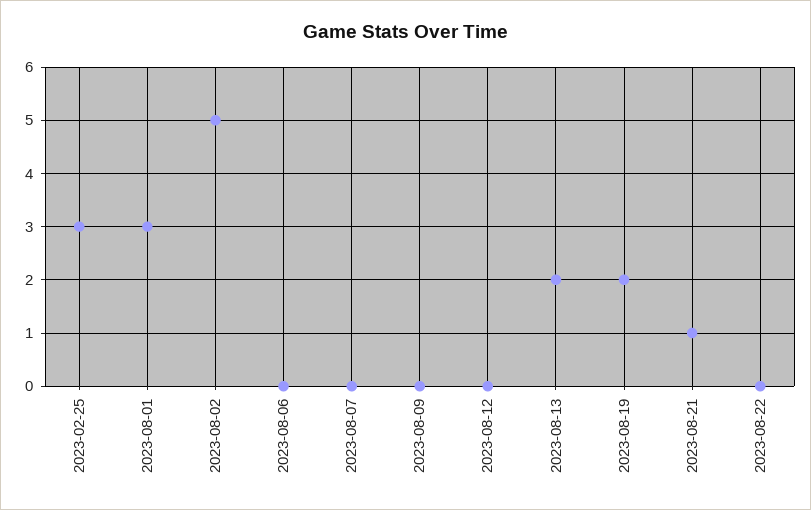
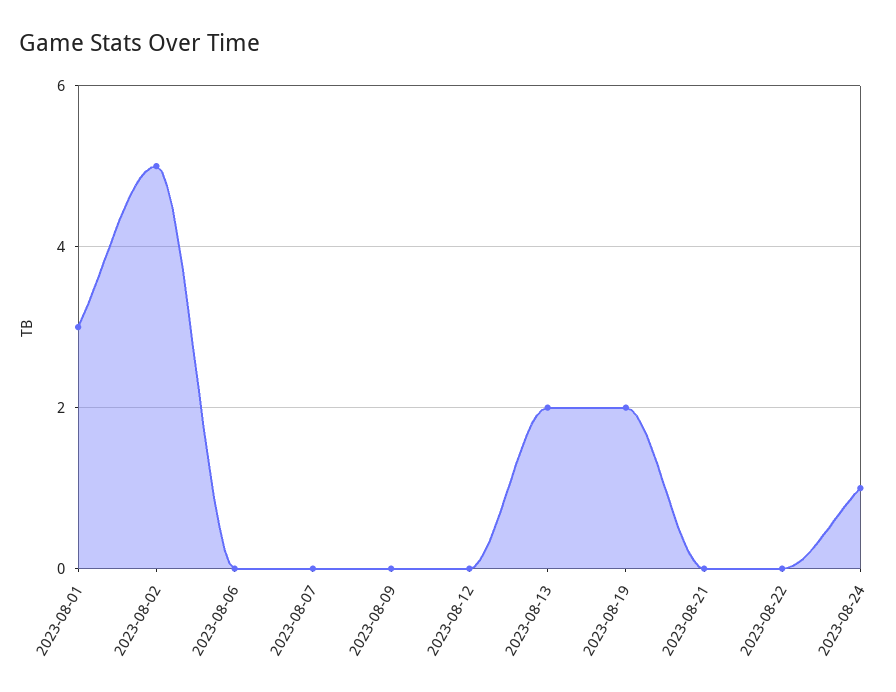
2023-02-25: 3 -> none
2023-08-21: 1 -> 0
2023-08-24: none -> 1

